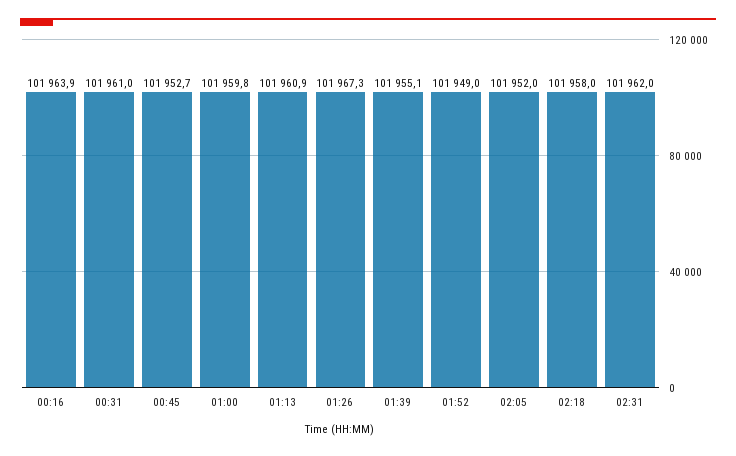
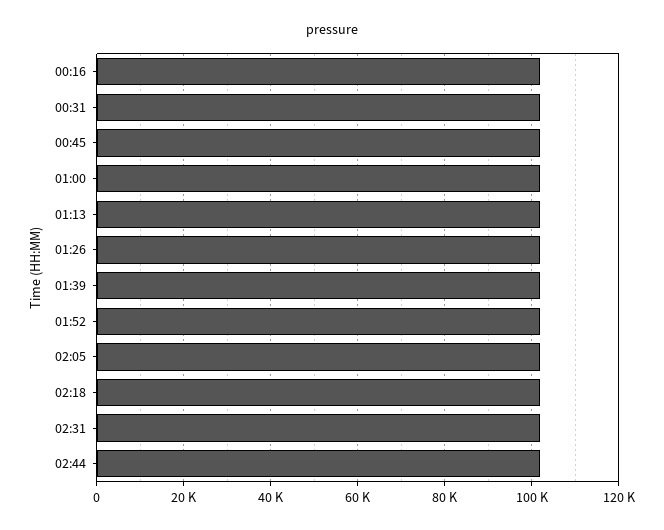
02:44: none -> 102000

